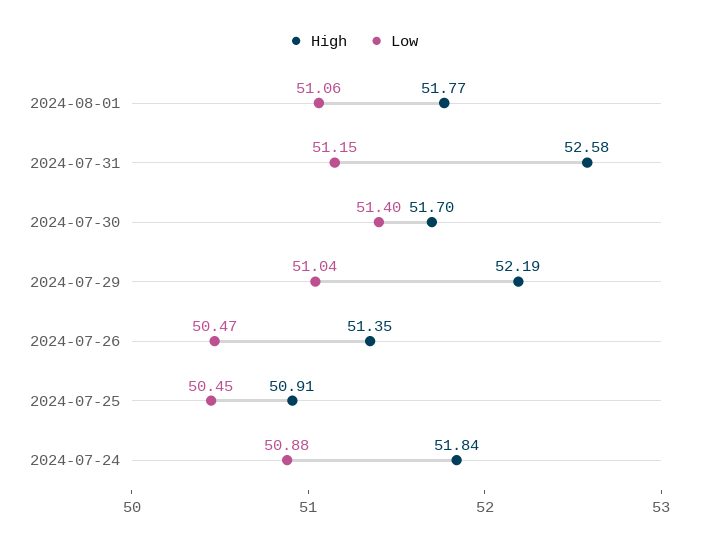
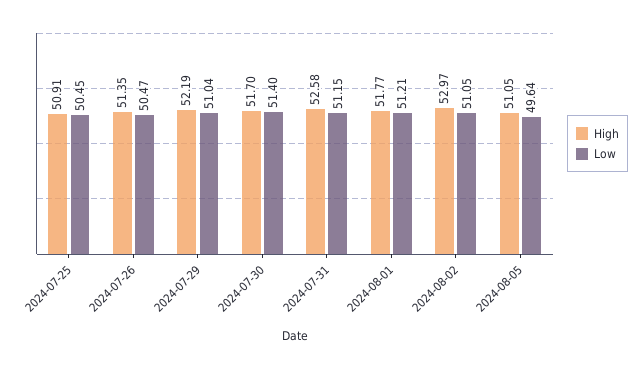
Low, 2024-08-01: 51.06 -> 51.21
High, 2024-07-24: 51.84 -> none
Low, 2024-07-24: 50.88 -> none
High, 2024-08-02: none -> 52.97
Low, 2024-08-02: none -> 51.05
High, 2024-08-05: none -> 51.05
Low, 2024-08-05: none -> 49.64

